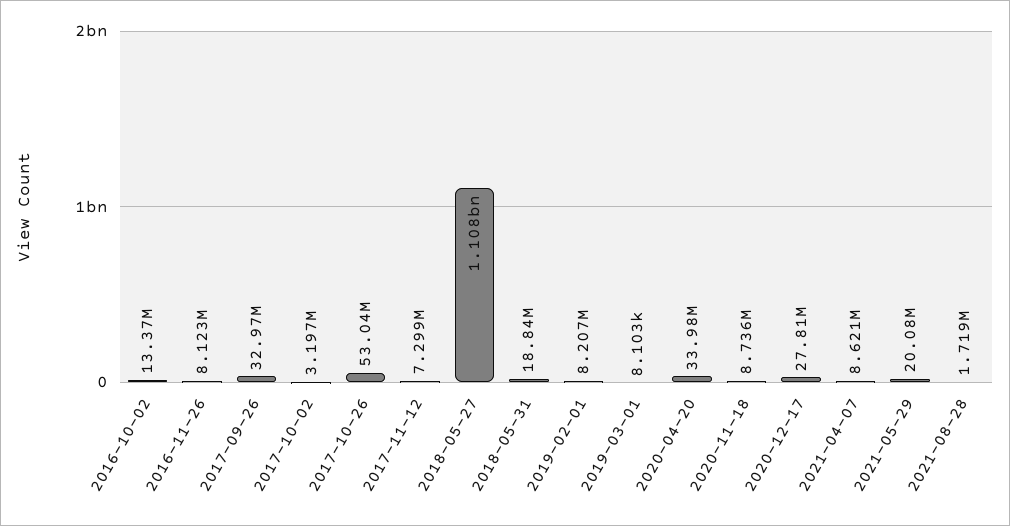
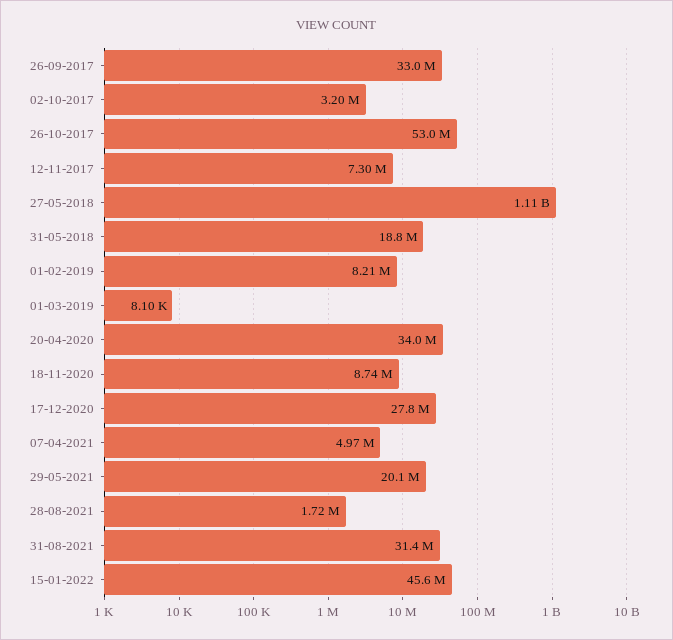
2016-10-02: 13370000 -> none
2016-11-26: 8123000 -> none
2021-04-07: 8621000 -> 4970000
31-08-2021: none -> 31400000
15-01-2022: none -> 45600000

